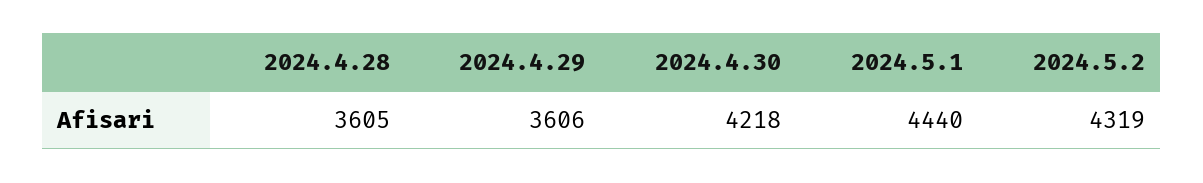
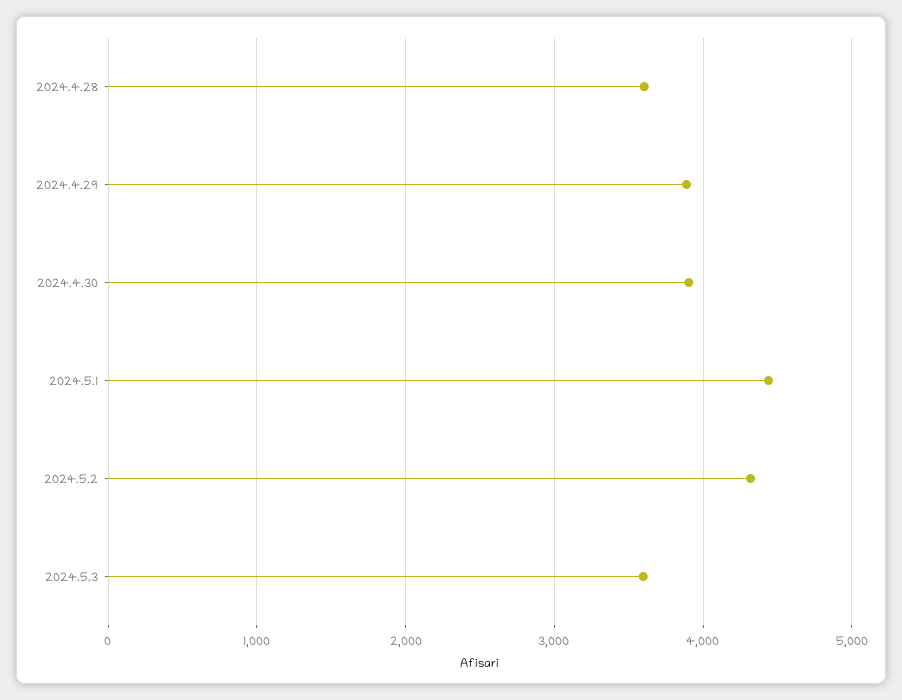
2024.4.29: 3606 -> 3900
2024.4.30: 4218 -> 3900
2024.5.3: none -> 3600

